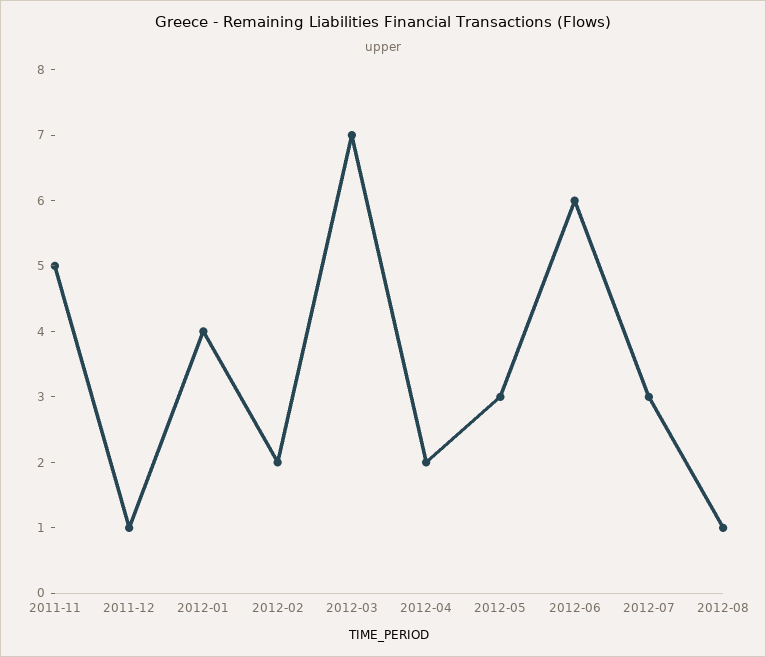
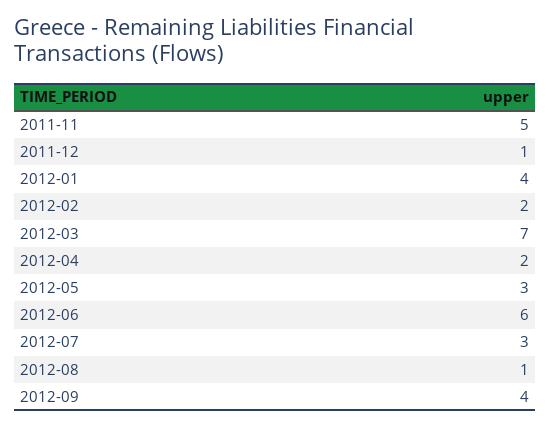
2012-09: none -> 4

